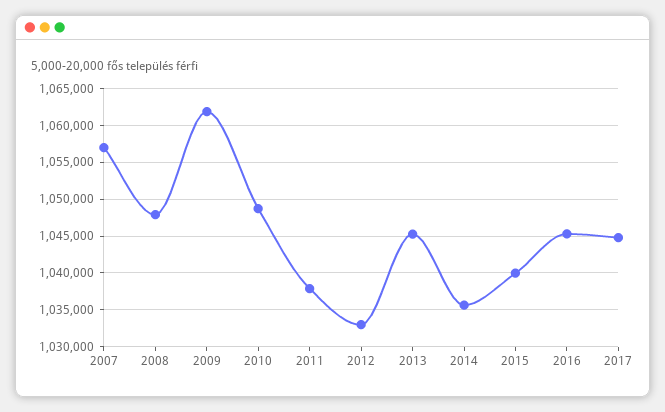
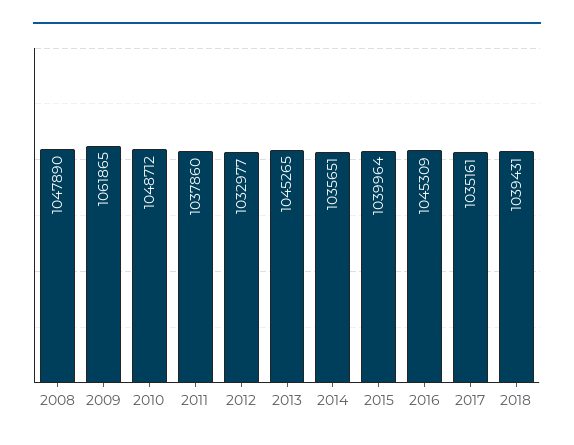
2007: 1057000 -> none
2017: 1045000 -> 1035161
2018: none -> 1039431

